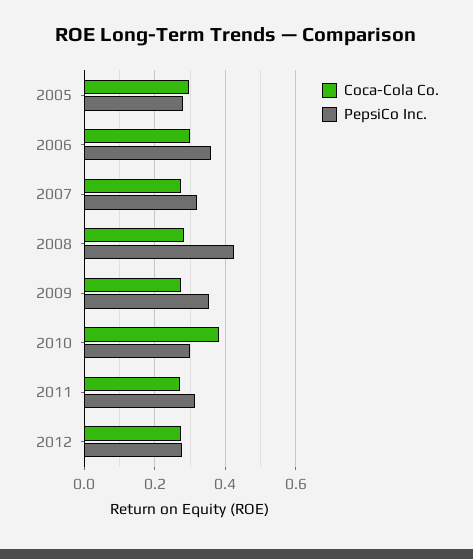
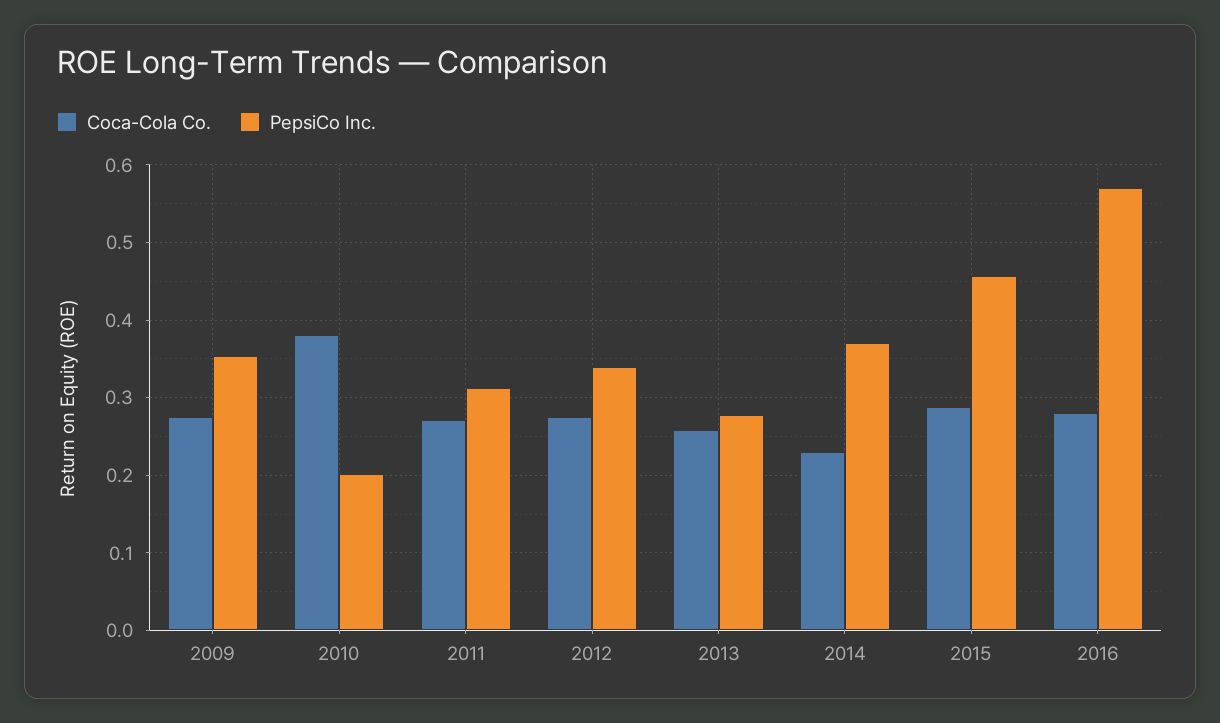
Coca-Cola Co., 2005: 0.3 -> none
PepsiCo Inc., 2005: 0.28 -> none
Coca-Cola Co., 2006: 0.3 -> none
PepsiCo Inc., 2006: 0.36 -> none
Coca-Cola Co., 2007: 0.28 -> none
PepsiCo Inc., 2007: 0.32 -> none
Coca-Cola Co., 2008: 0.28 -> none
PepsiCo Inc., 2008: 0.42 -> none
PepsiCo Inc., 2010: 0.3 -> 0.2
PepsiCo Inc., 2012: 0.28 -> 0.34
Coca-Cola Co., 2013: none -> 0.26
PepsiCo Inc., 2013: none -> 0.28
Coca-Cola Co., 2014: none -> 0.23
PepsiCo Inc., 2014: none -> 0.37
Coca-Cola Co., 2015: none -> 0.29
PepsiCo Inc., 2015: none -> 0.46
Coca-Cola Co., 2016: none -> 0.28
PepsiCo Inc., 2016: none -> 0.57

